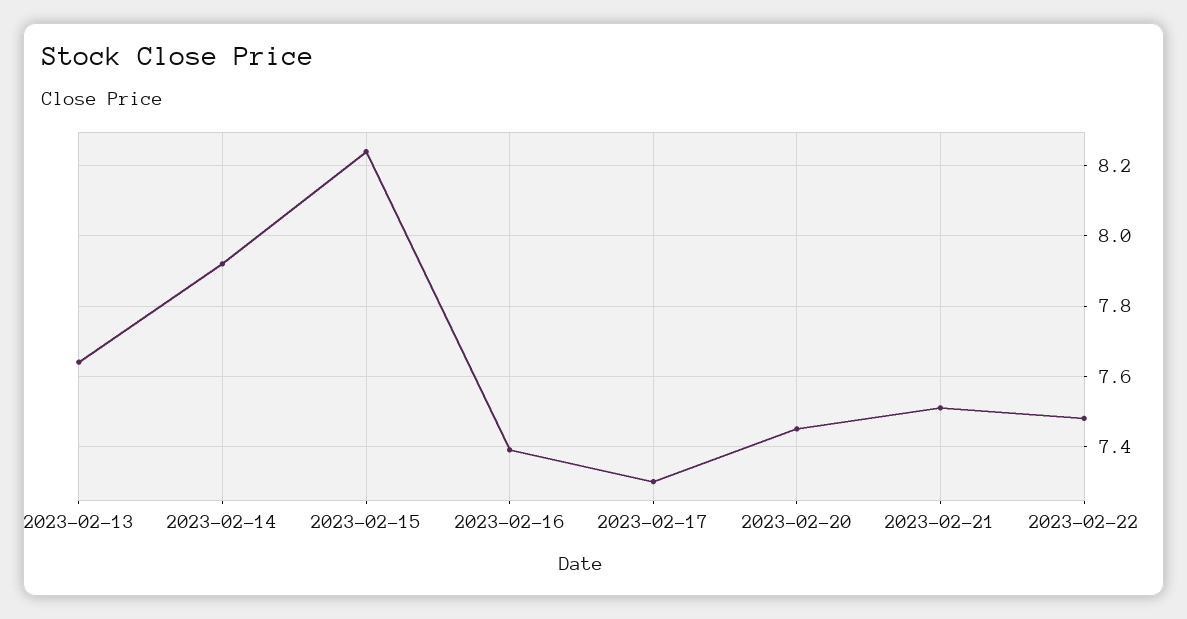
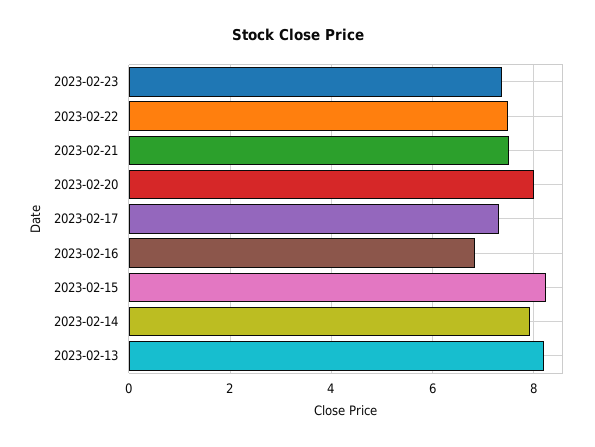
2023-02-13: 7.65 -> 8.2
2023-02-16: 7.4 -> 6.8
2023-02-20: 7.45 -> 8
2023-02-23: none -> 7.4

